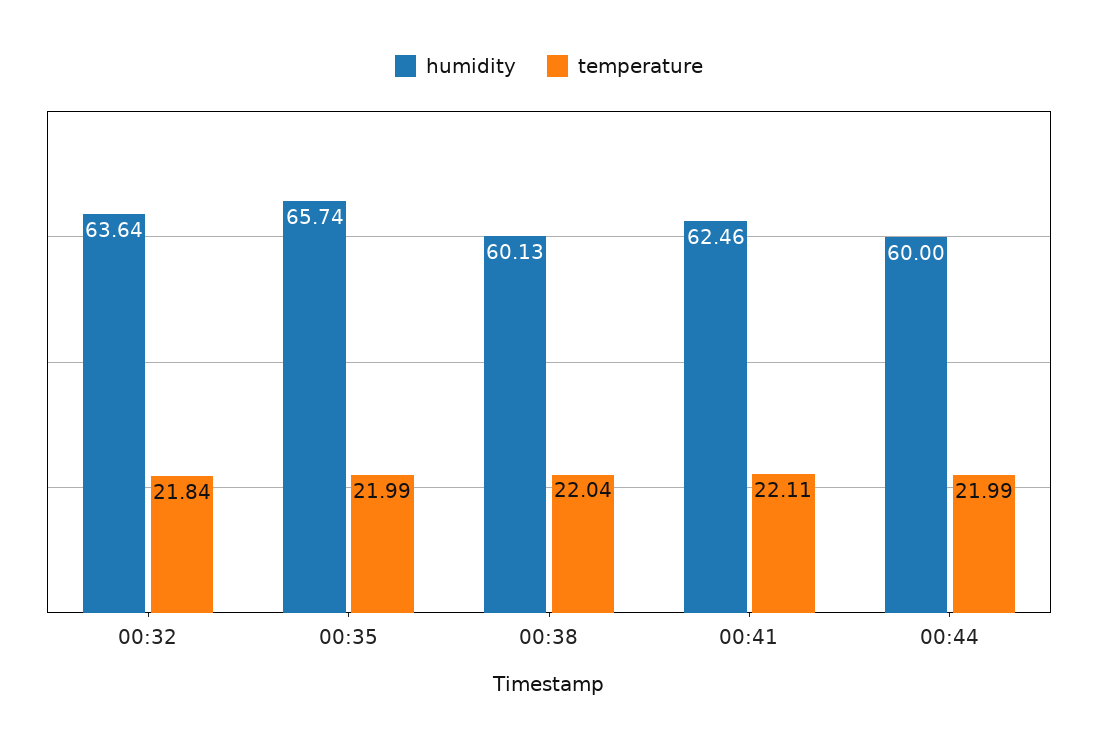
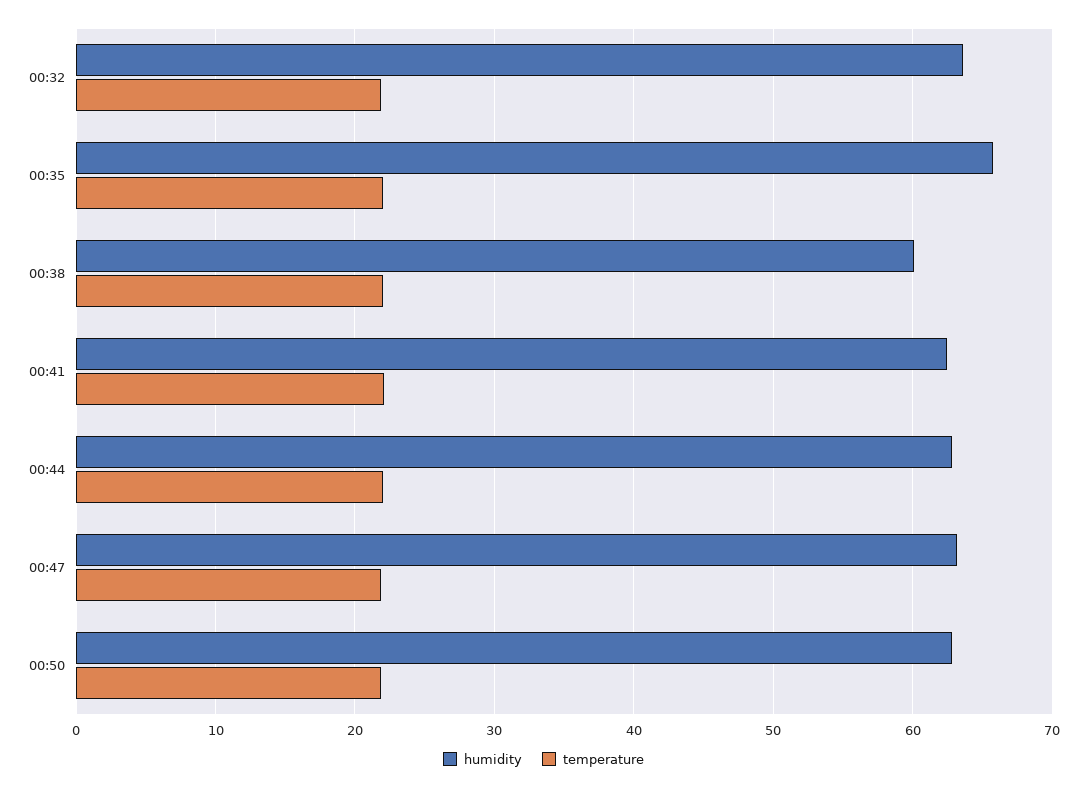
humidity, 00:44: 60 -> 63
humidity, 00:47: none -> 63
temperature, 00:47: none -> 22
humidity, 00:50: none -> 63
temperature, 00:50: none -> 22

